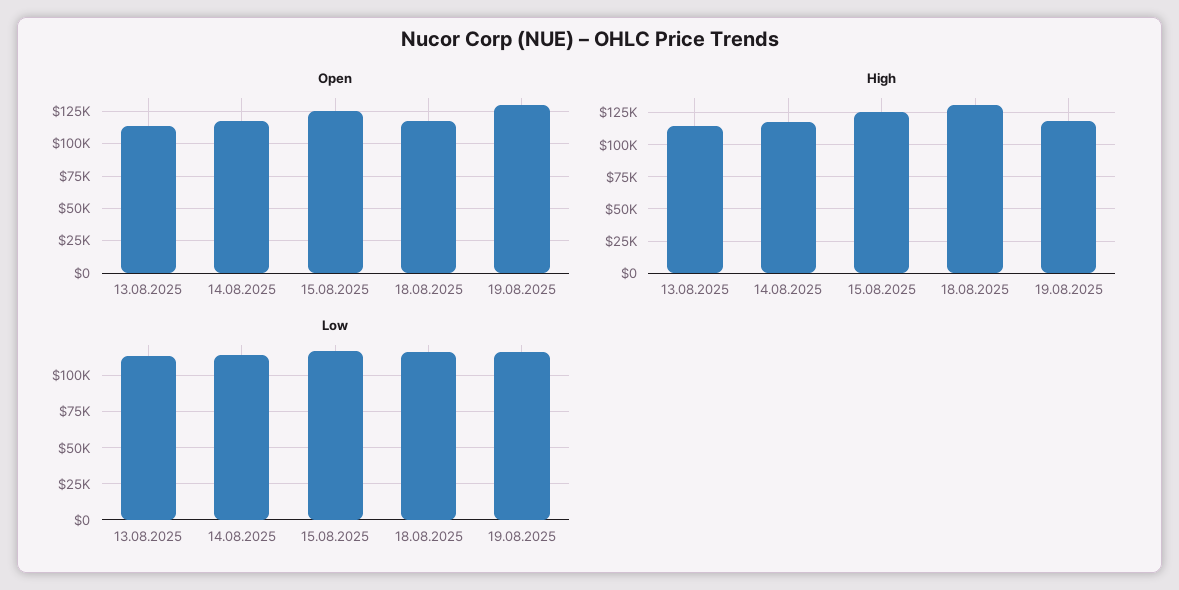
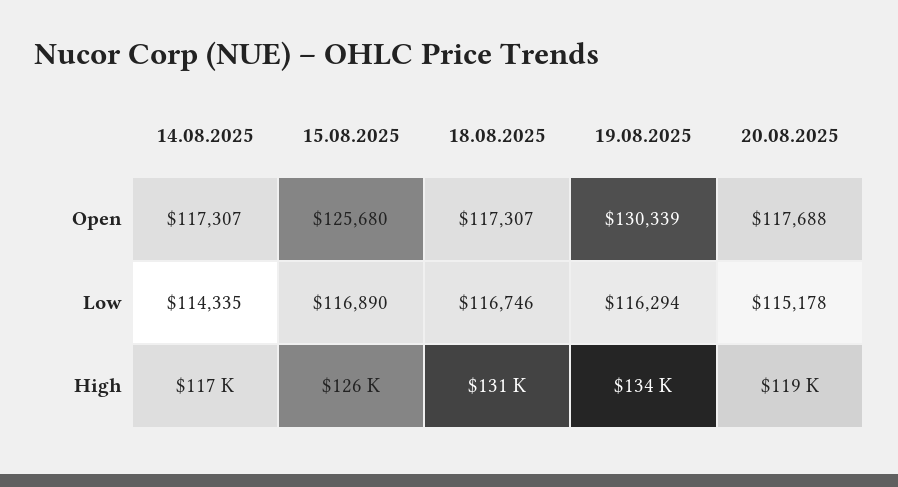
Open, 13.08.2025: 115000 -> none
High, 13.08.2025: 115000 -> none
High, 19.08.2025: 120000 -> 134000
Low, 13.08.2025: 115000 -> none
Open, 20.08.2025: none -> 117688
Low, 20.08.2025: none -> 115178
High, 20.08.2025: none -> 119000

